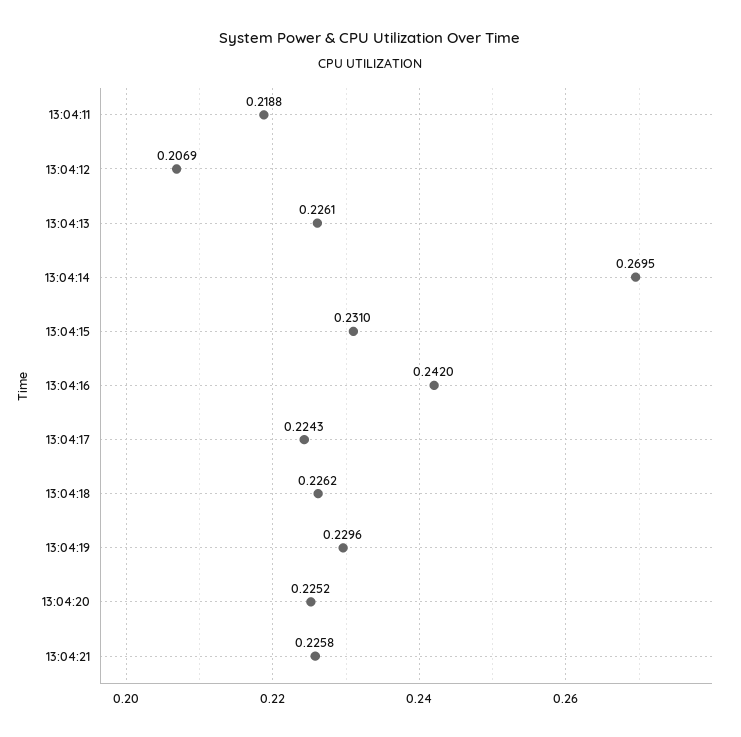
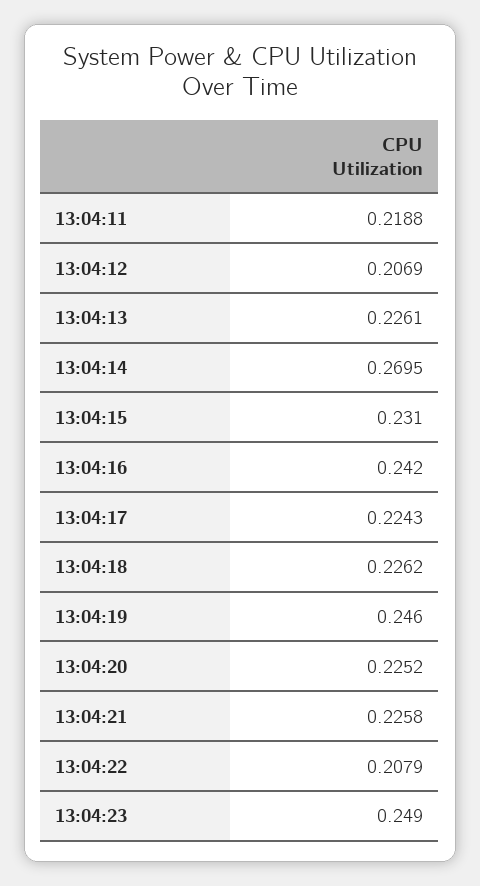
13:04:19: 0.2296 -> 0.246
13:04:22: none -> 0.2079
13:04:23: none -> 0.249

